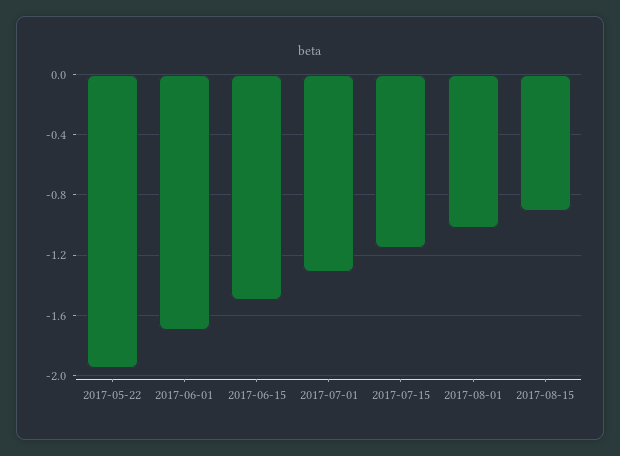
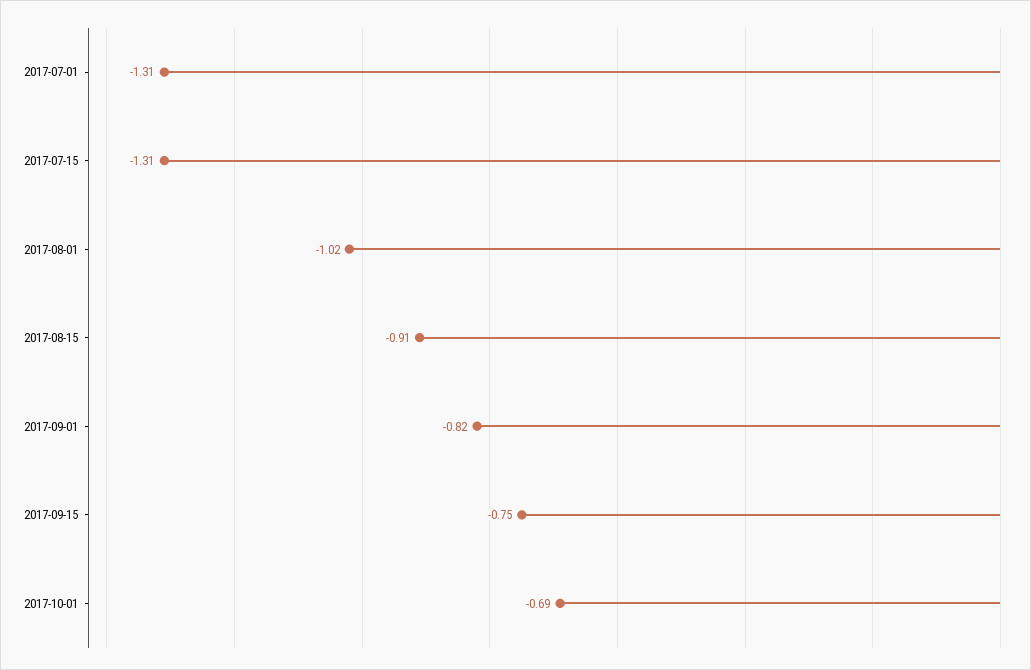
2017-05-22: -1.95 -> none
2017-06-01: -1.7 -> none
2017-06-15: -1.5 -> none
2017-07-15: -1.15 -> -1.31
2017-09-01: none -> -0.82
2017-09-15: none -> -0.75
2017-10-01: none -> -0.69

